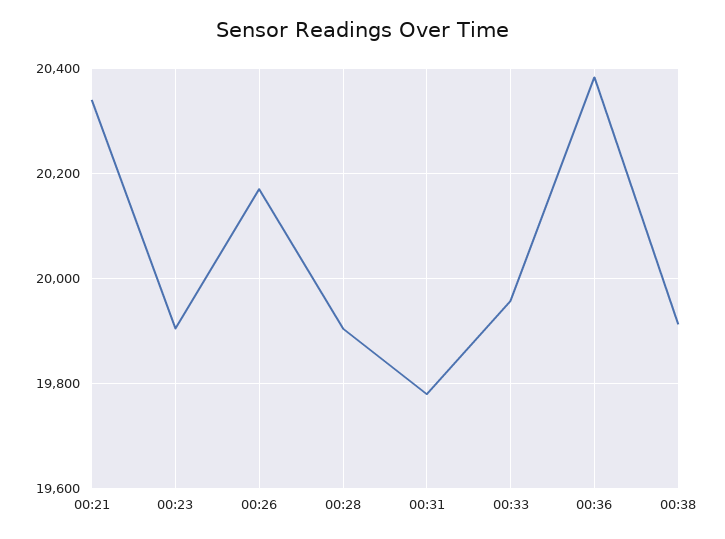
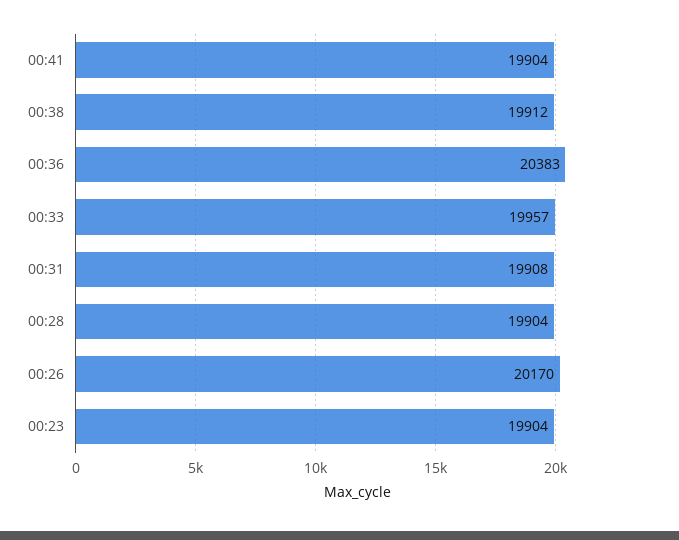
00:21: 20340 -> none
00:31: 19780 -> 19908
00:41: none -> 19904

